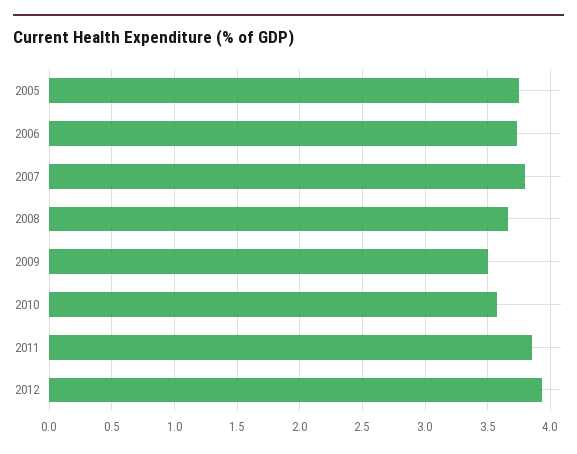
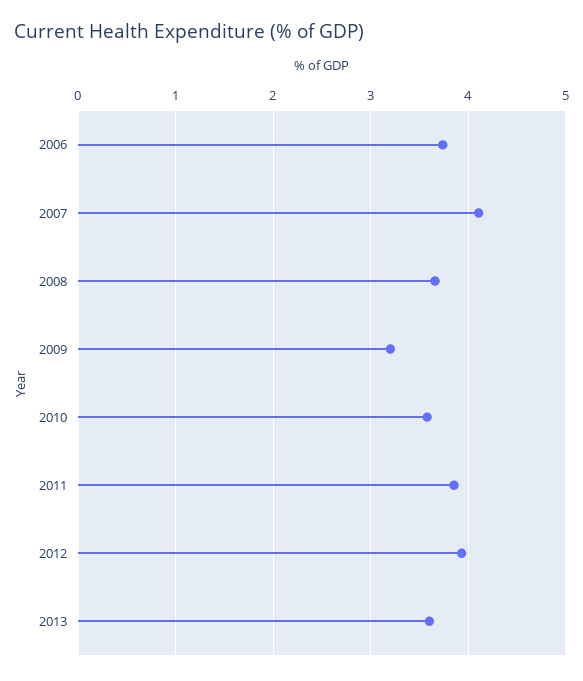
2005: 3.75 -> none
2007: 3.8 -> 4.1
2009: 3.5 -> 3.2
2013: none -> 3.6

